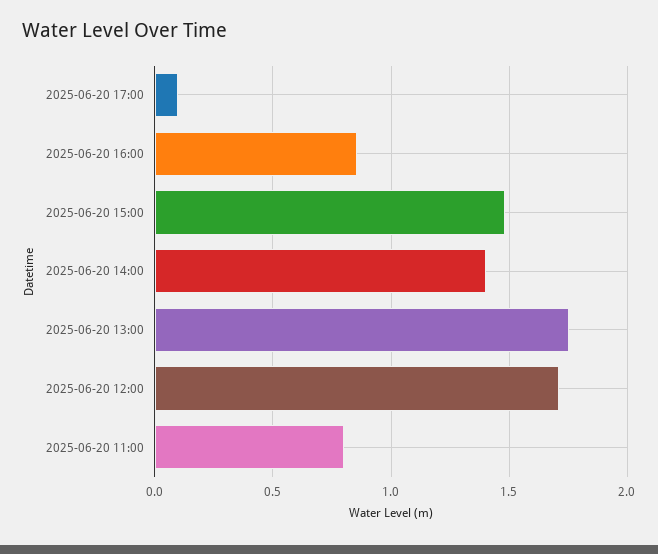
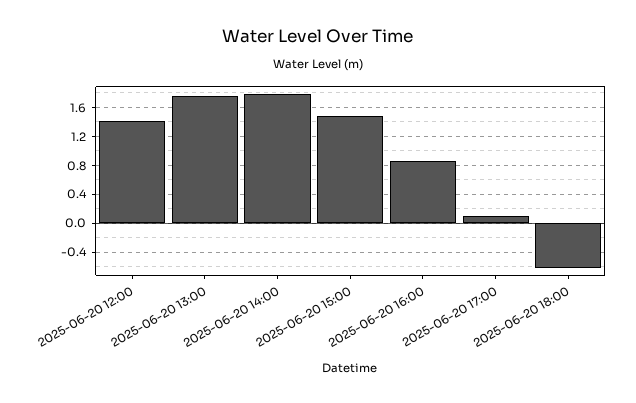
2025-06-20 14:00: 1.4 -> 1.8
2025-06-20 12:00: 1.7 -> 1.4
2025-06-20 11:00: 0.8 -> none
2025-06-20 18:00: none -> -0.6

